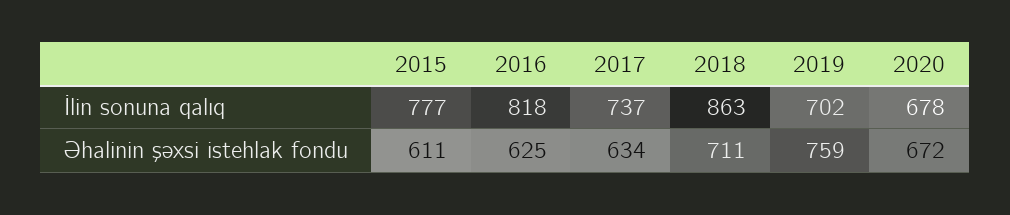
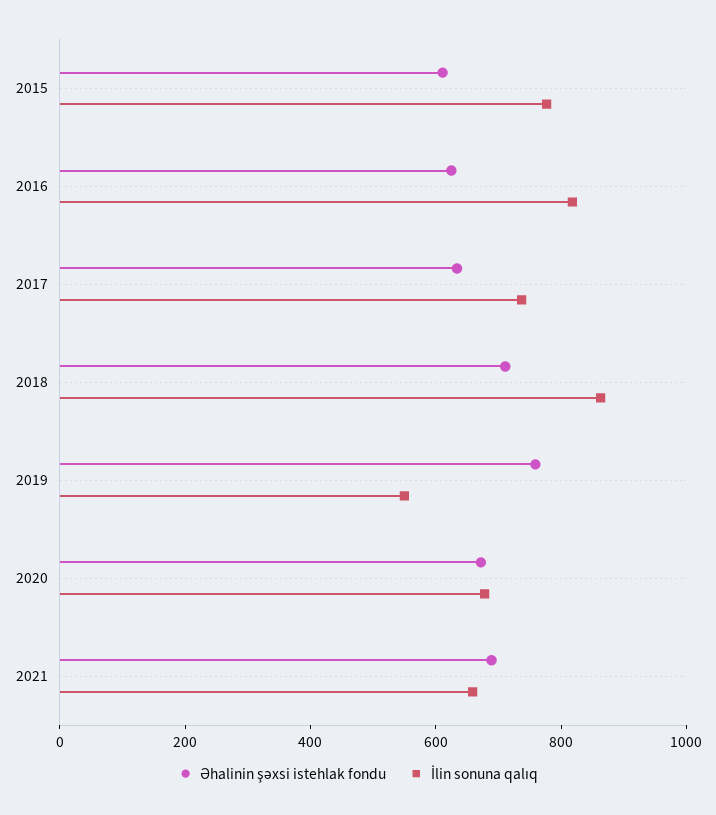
İlin sonuna qalıq, 2019: 702 -> 550
Əhalinin şəxsi istehlak fondu, 2021: none -> 700
İlin sonuna qalıq, 2021: none -> 650

